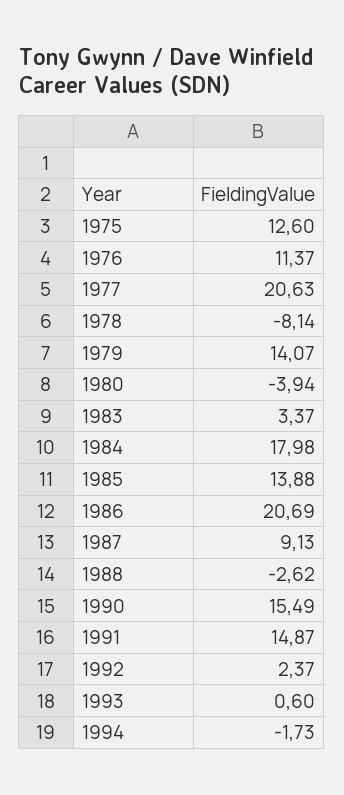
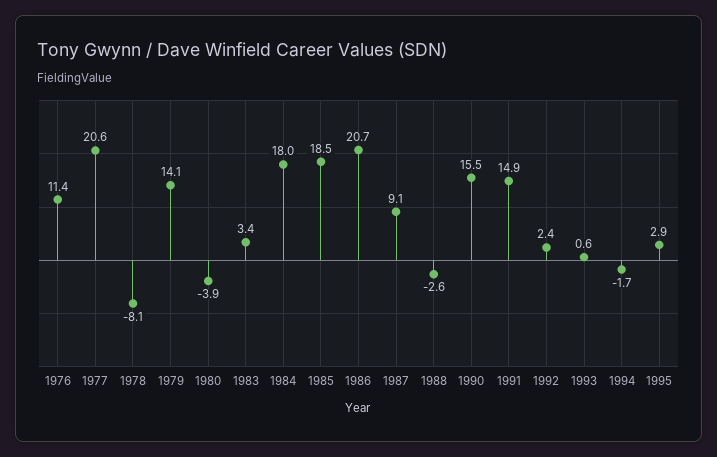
1975: 12.6 -> none
1985: 13.88 -> 18.5
1995: none -> 2.9

